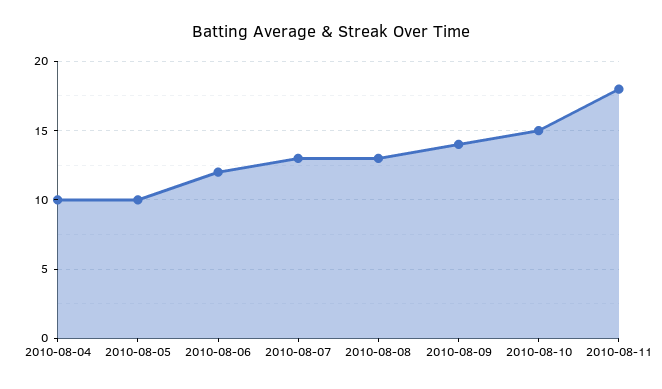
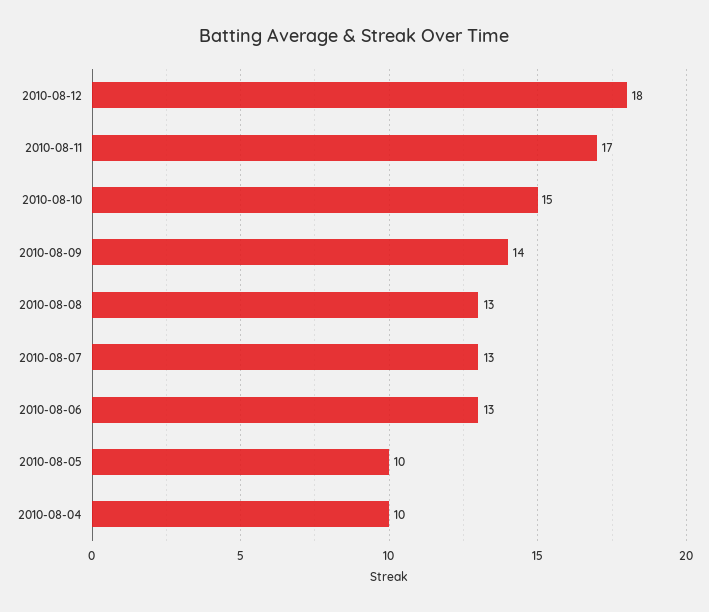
2010-08-06: 12 -> 13
2010-08-11: 18 -> 17
2010-08-12: none -> 18

